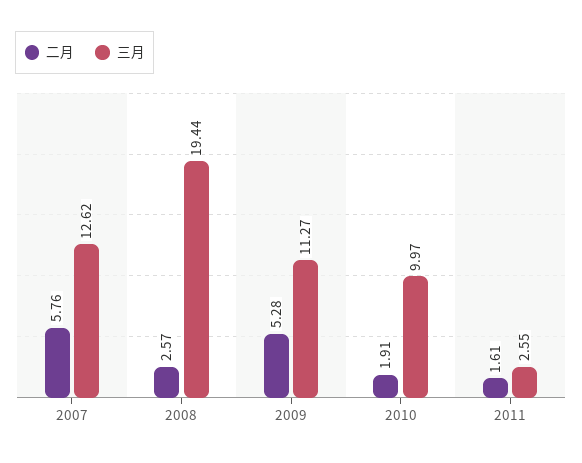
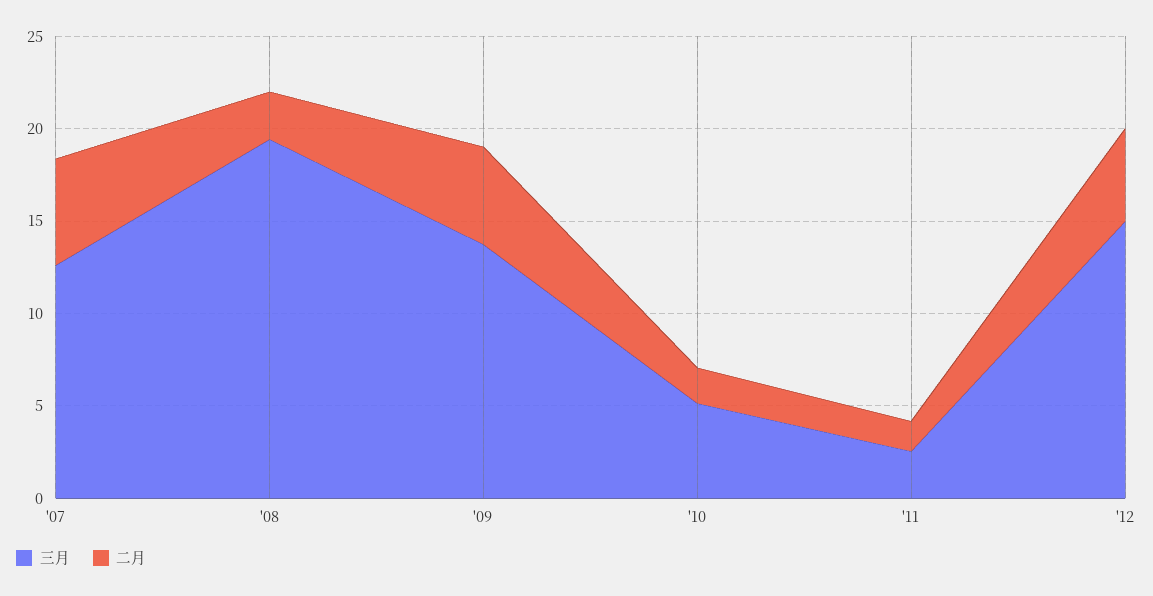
三月, 2009: 11.27 -> 14
三月, 2010: 9.97 -> 5
三月, '12: none -> 15
二月, '12: none -> 5

